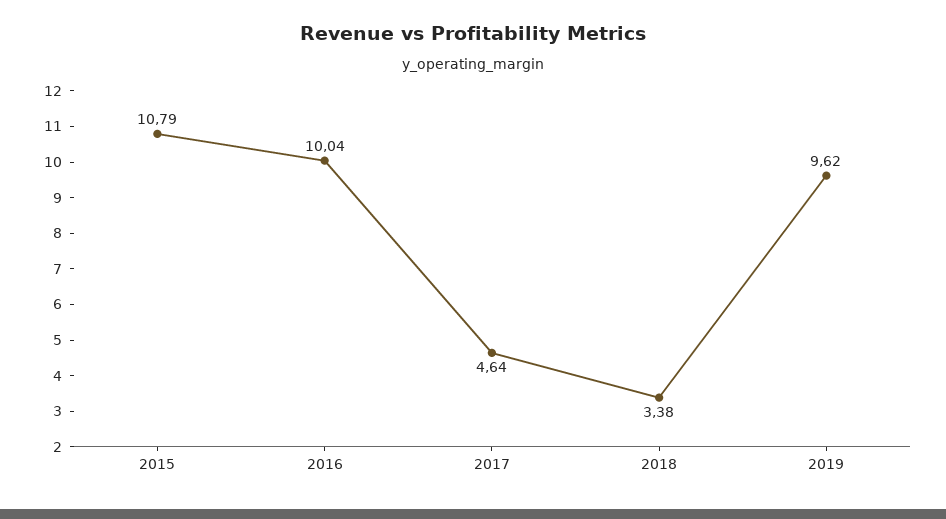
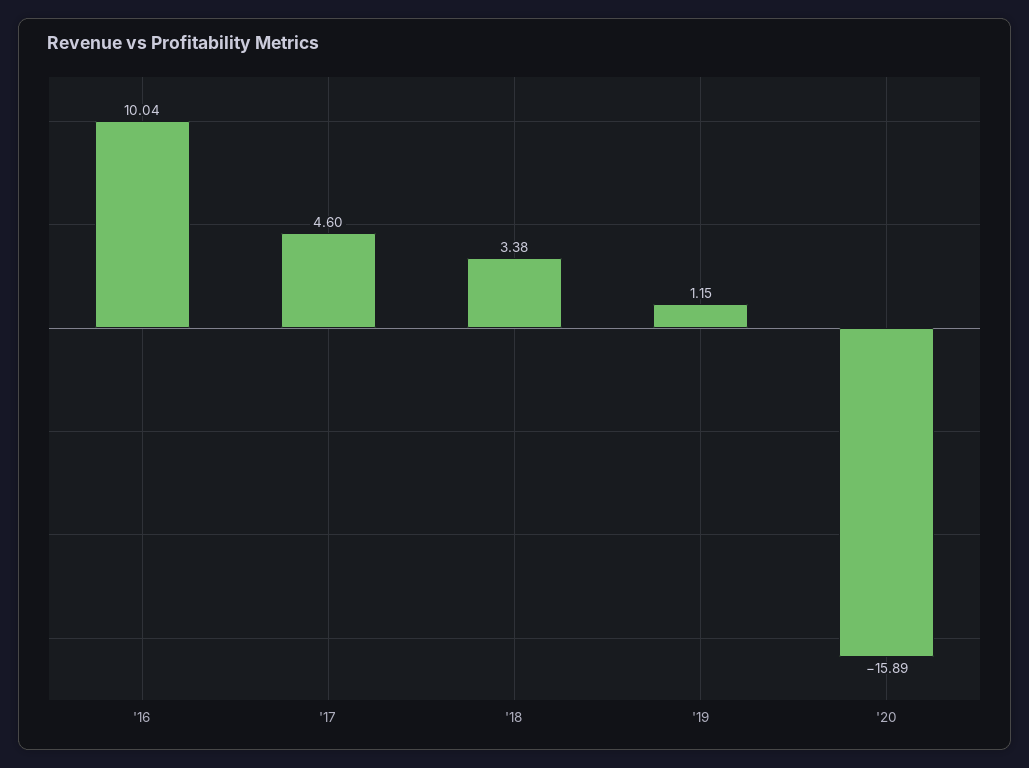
2015: 10.79 -> none
2017: 4.64 -> 4.6
2019: 9.62 -> 1.15
'20: none -> -15.89

